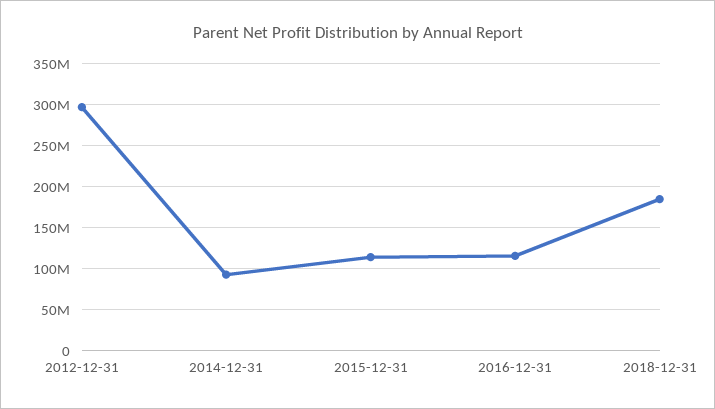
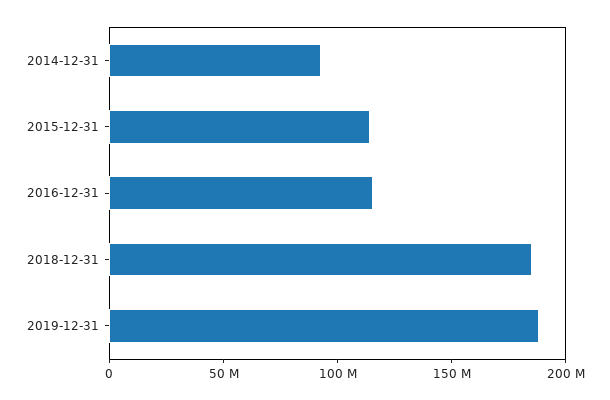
2012-12-31: 300000000 -> none
2019-12-31: none -> 190000000

